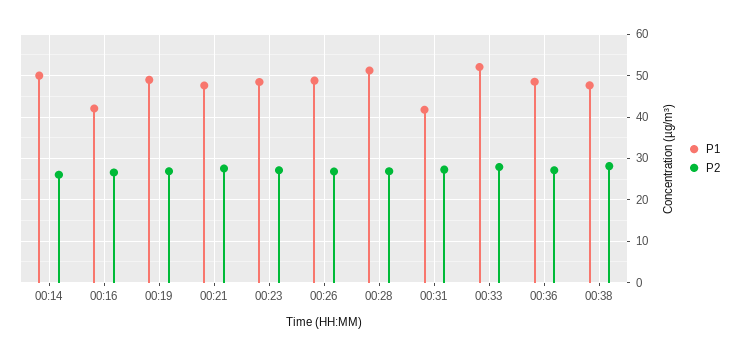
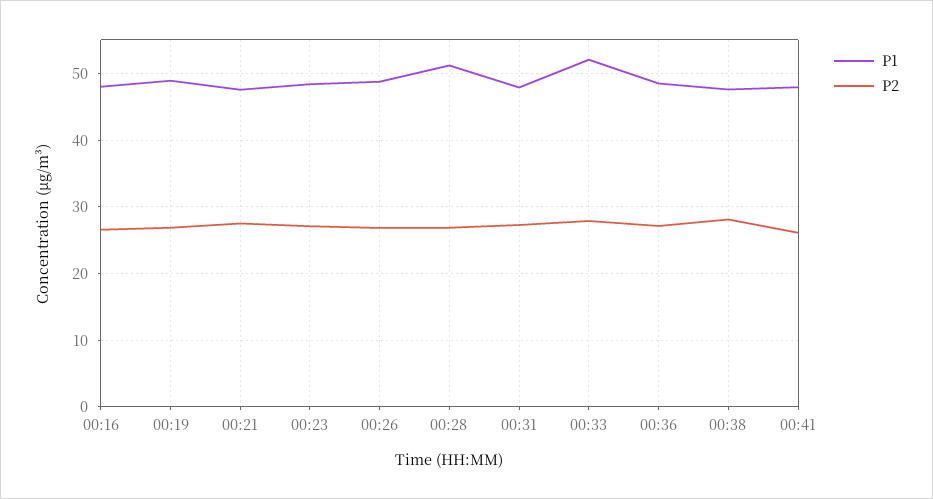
P1, 00:14: 50 -> none
P2, 00:14: 26 -> none
P1, 00:16: 42 -> 48
P1, 00:31: 42 -> 48
P1, 00:41: none -> 48
P2, 00:41: none -> 26

